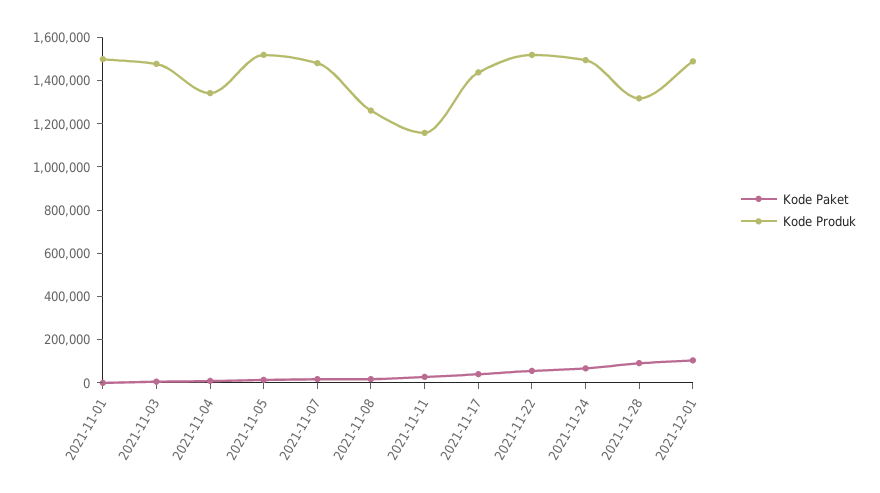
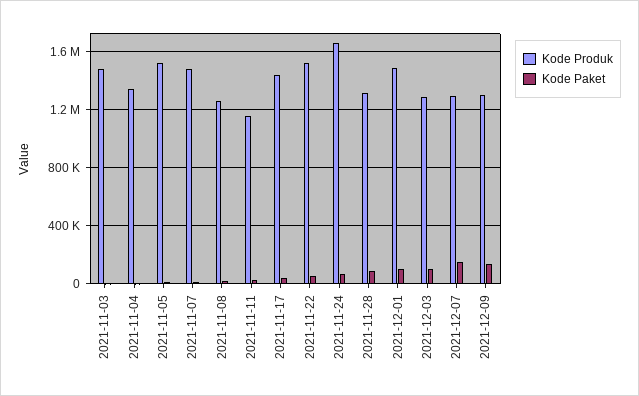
Kode Paket, 2021-11-01: 0 -> none
Kode Produk, 2021-11-01: 1500000 -> none
Kode Produk, 2021-11-24: 1500000 -> 1650000
Kode Produk, 2021-12-03: none -> 1300000
Kode Paket, 2021-12-03: none -> 100000
Kode Produk, 2021-12-07: none -> 1300000
Kode Paket, 2021-12-07: none -> 150000
Kode Produk, 2021-12-09: none -> 1300000
Kode Paket, 2021-12-09: none -> 150000

